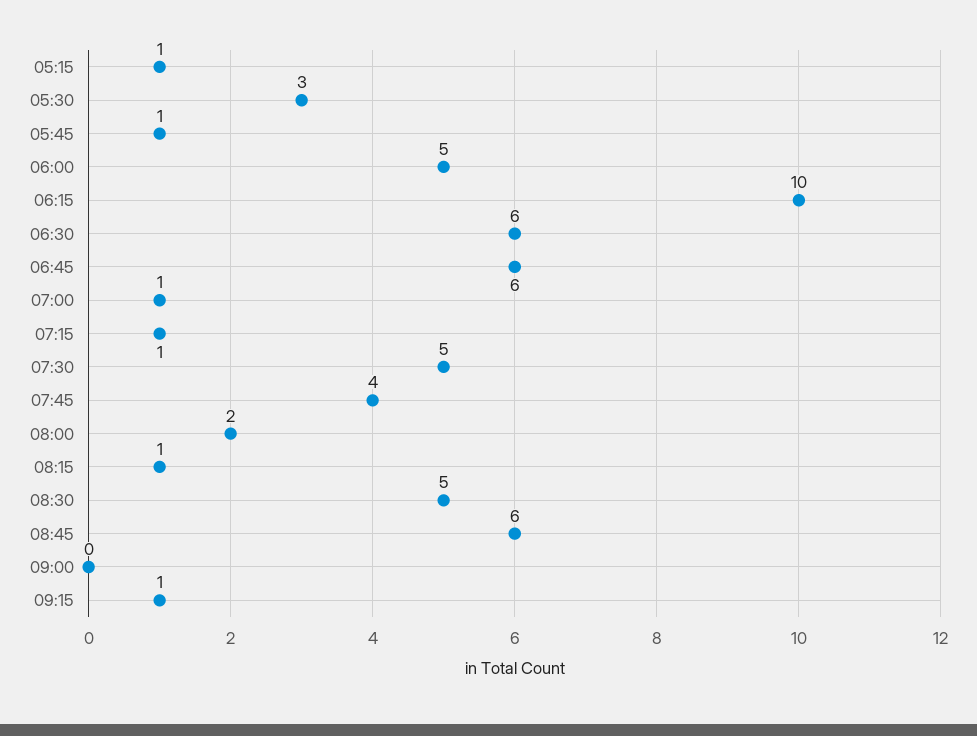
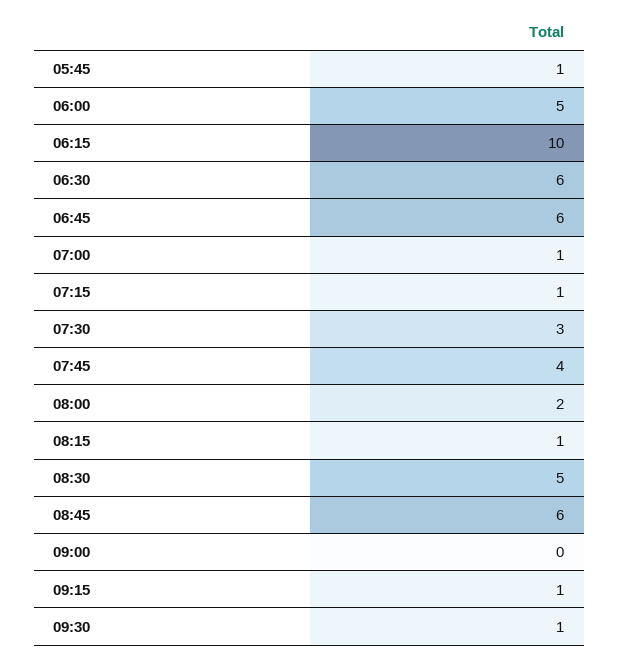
05:15: 1 -> none
05:30: 3 -> none
07:30: 5 -> 3
09:30: none -> 1

